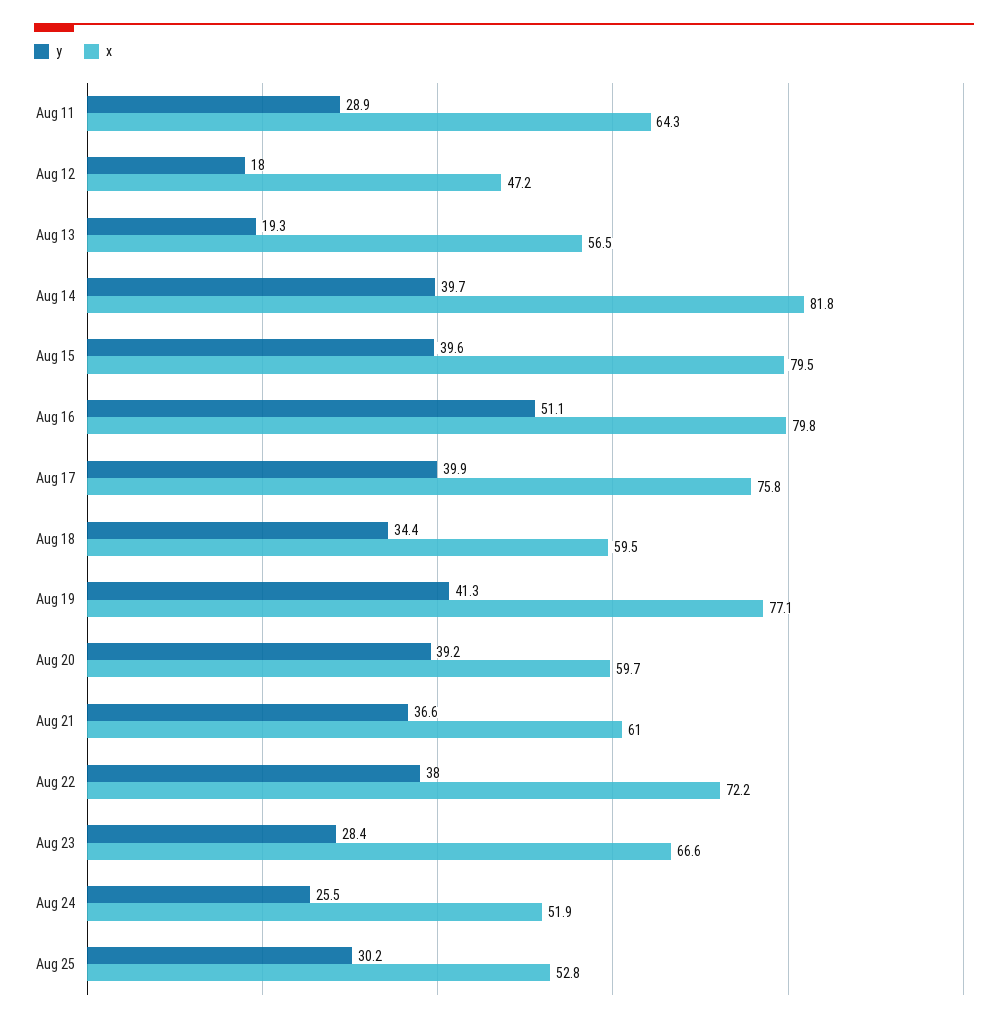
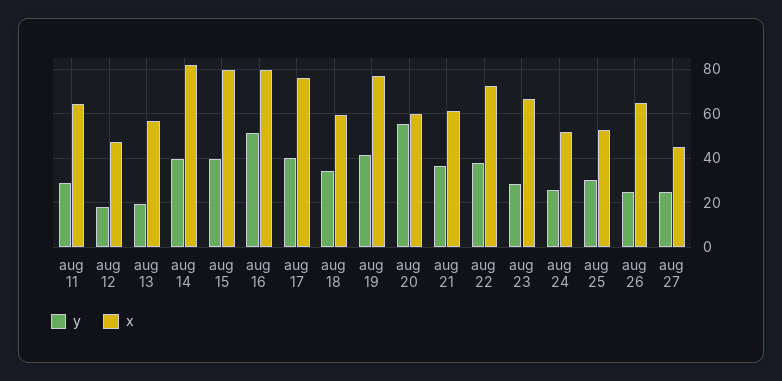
y, Aug 20: 39.2 -> 55
y, aug 26: none -> 25
x, aug 26: none -> 65
y, aug 27: none -> 25
x, aug 27: none -> 45

